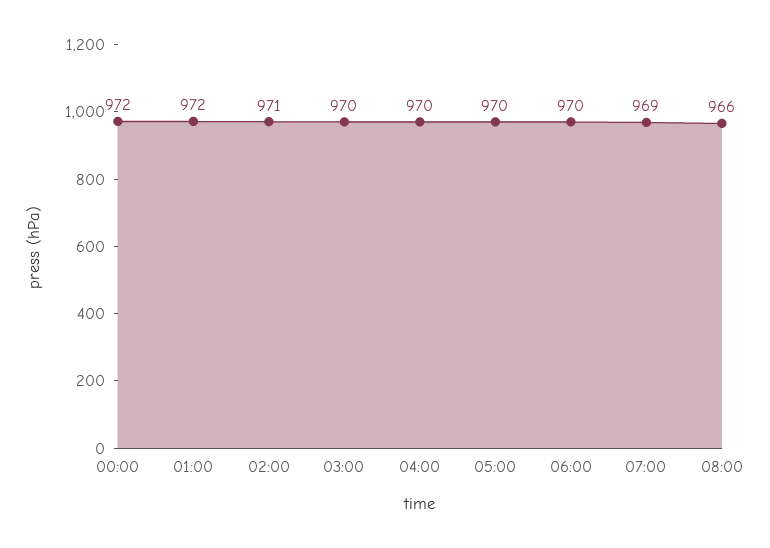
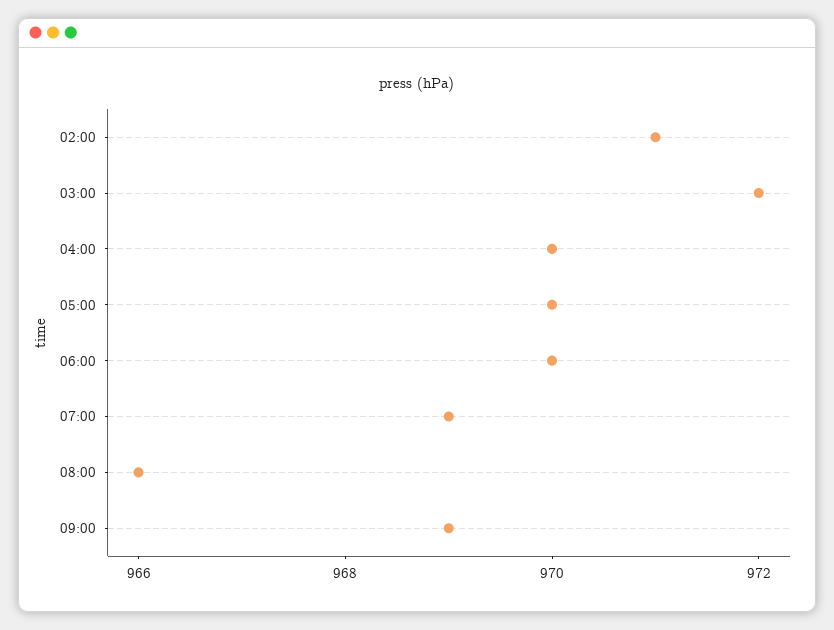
00:00: 972 -> none
01:00: 972 -> none
03:00: 970 -> 972
09:00: none -> 969

